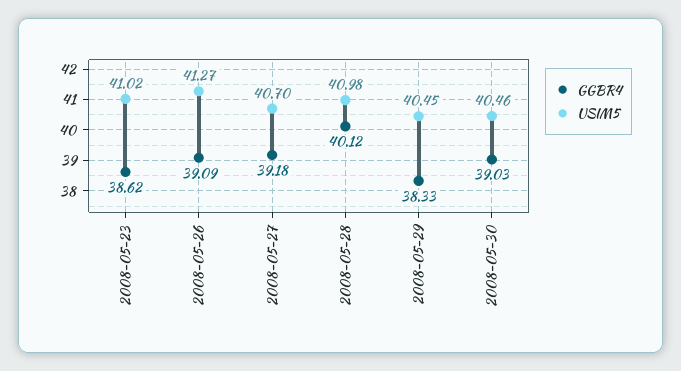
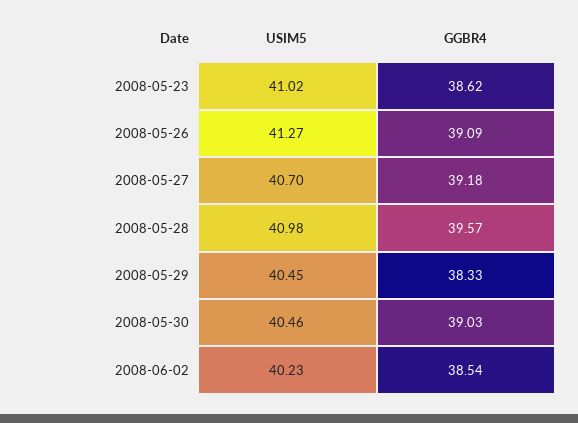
GGBR4, 2008-05-28: 40.12 -> 39.57
USIM5, 2008-06-02: none -> 40.23
GGBR4, 2008-06-02: none -> 38.54

